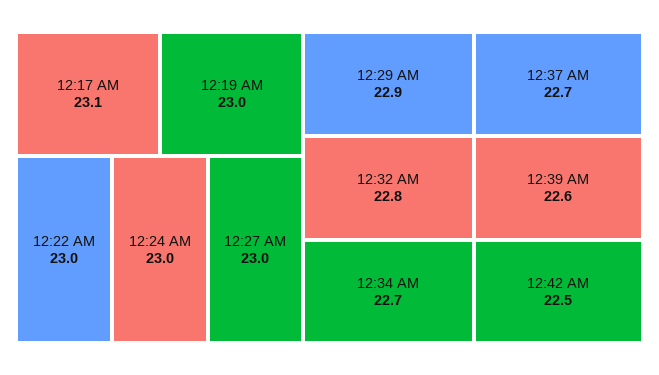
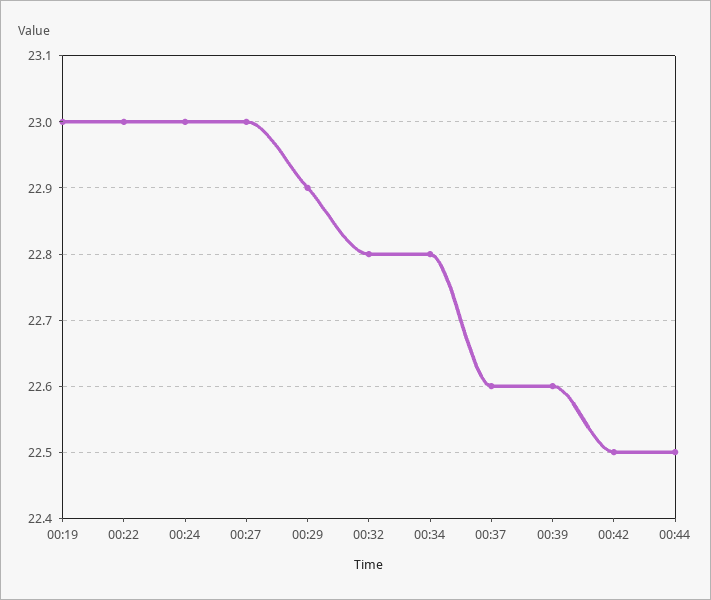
12:17 AM: 23.1 -> none
12:34 AM: 22.7 -> 22.8
12:37 AM: 22.7 -> 22.6
00:44: none -> 22.5

